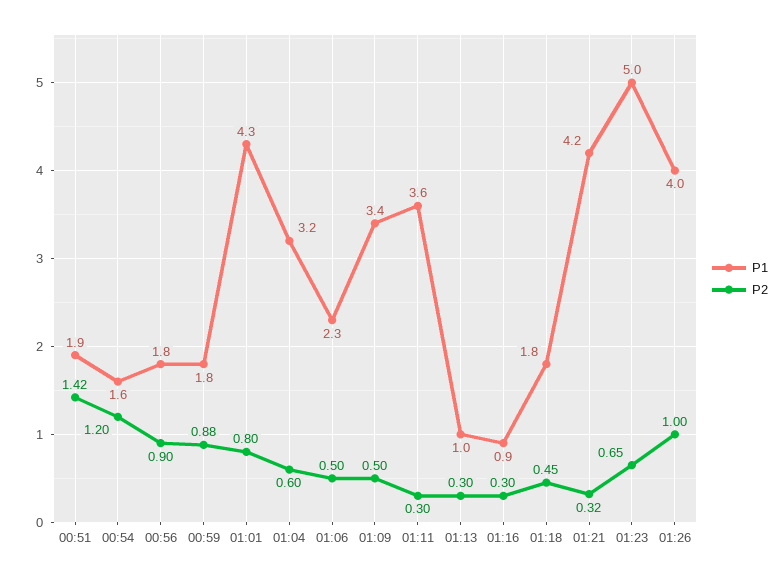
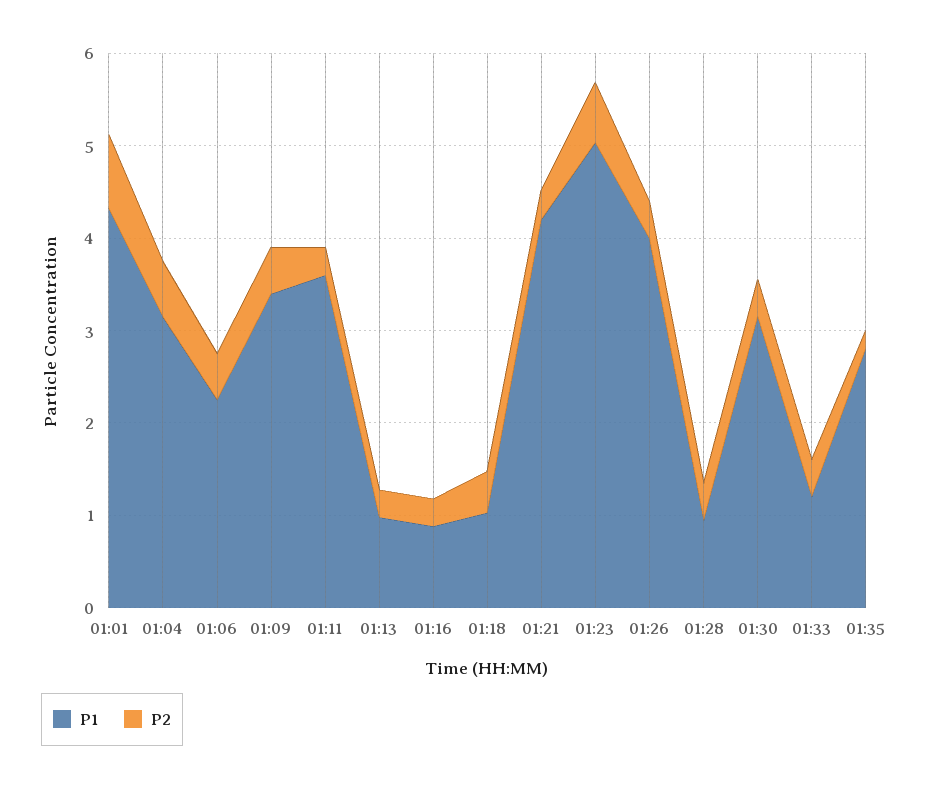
P1, 00:51: 1.9 -> none
P2, 00:51: 1.42 -> none
P1, 00:54: 1.6 -> none
P2, 00:54: 1.2 -> none
P1, 00:56: 1.8 -> none
P2, 00:56: 0.9 -> none
P1, 00:59: 1.8 -> none
P2, 00:59: 0.88 -> none
P1, 01:18: 1.8 -> 1
P2, 01:26: 1 -> 0.4
P1, 01:28: none -> 1
P2, 01:28: none -> 0.4
P1, 01:30: none -> 3.2
P2, 01:30: none -> 0.4
P1, 01:33: none -> 1.2
P2, 01:33: none -> 0.4
P1, 01:35: none -> 2.8
P2, 01:35: none -> 0.2

